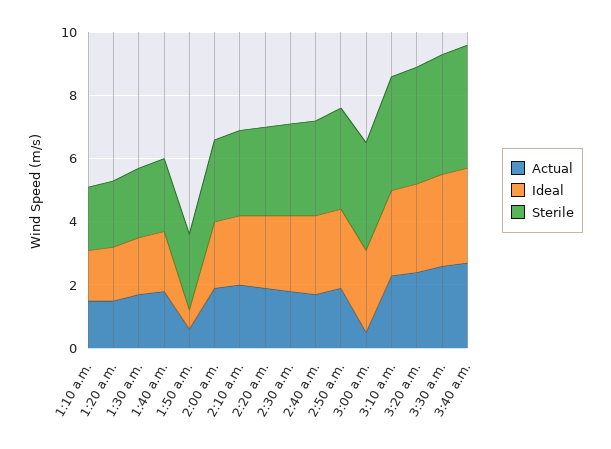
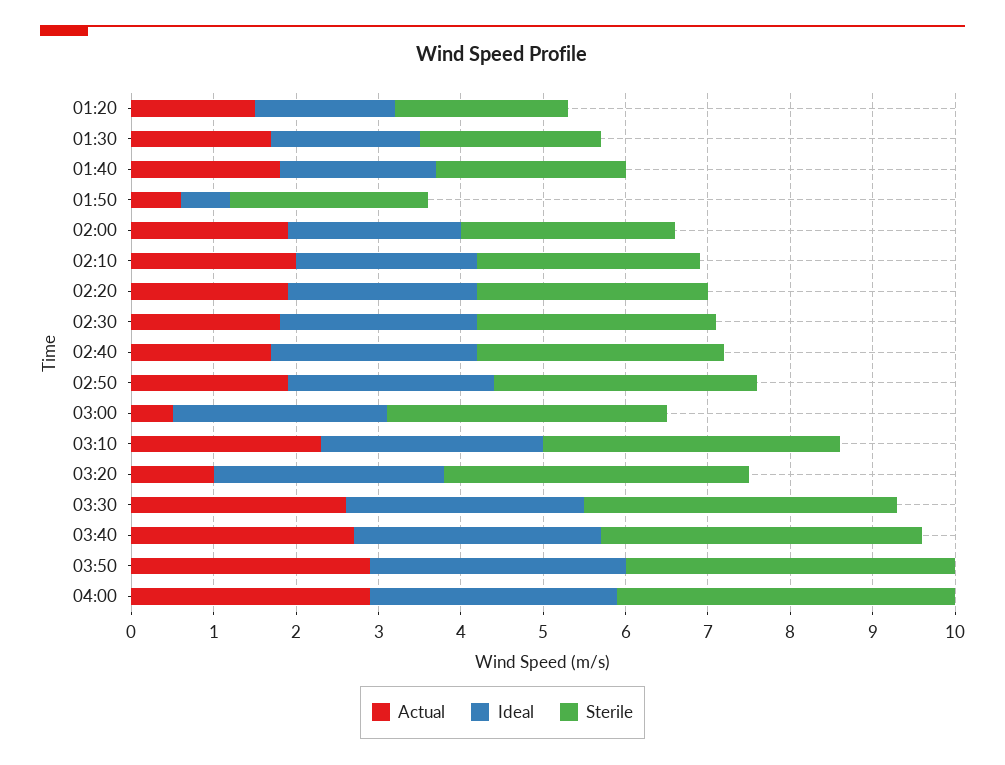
Actual, 1:10 a.m.: 1.5 -> none
Ideal, 1:10 a.m.: 1.5 -> none
Sterile, 1:10 a.m.: 2 -> none
Actual, 3:20 a.m.: 2.5 -> 1
Actual, 03:50: none -> 2.9
Ideal, 03:50: none -> 3.1
Sterile, 03:50: none -> 4
Actual, 04:00: none -> 2.9
Ideal, 04:00: none -> 3
Sterile, 04:00: none -> 4.1

